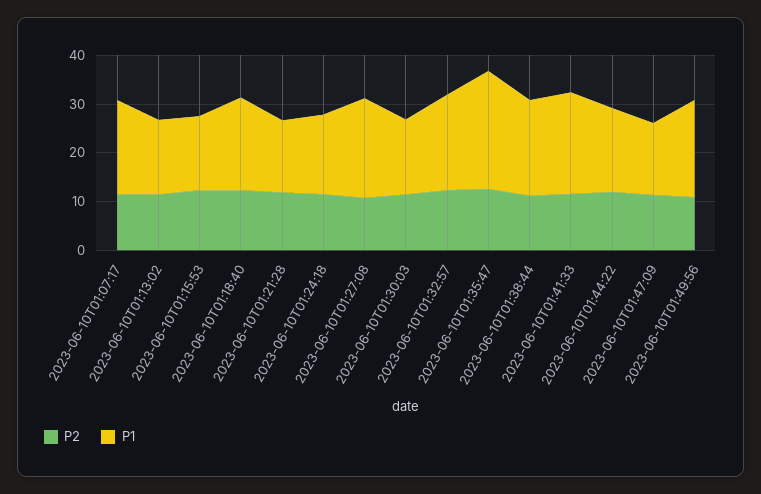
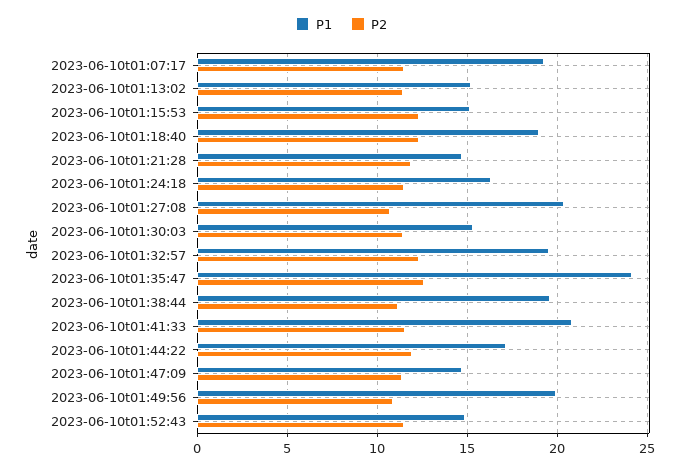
P1, 2023-06-10t01:52:43: none -> 15
P2, 2023-06-10t01:52:43: none -> 11.5

